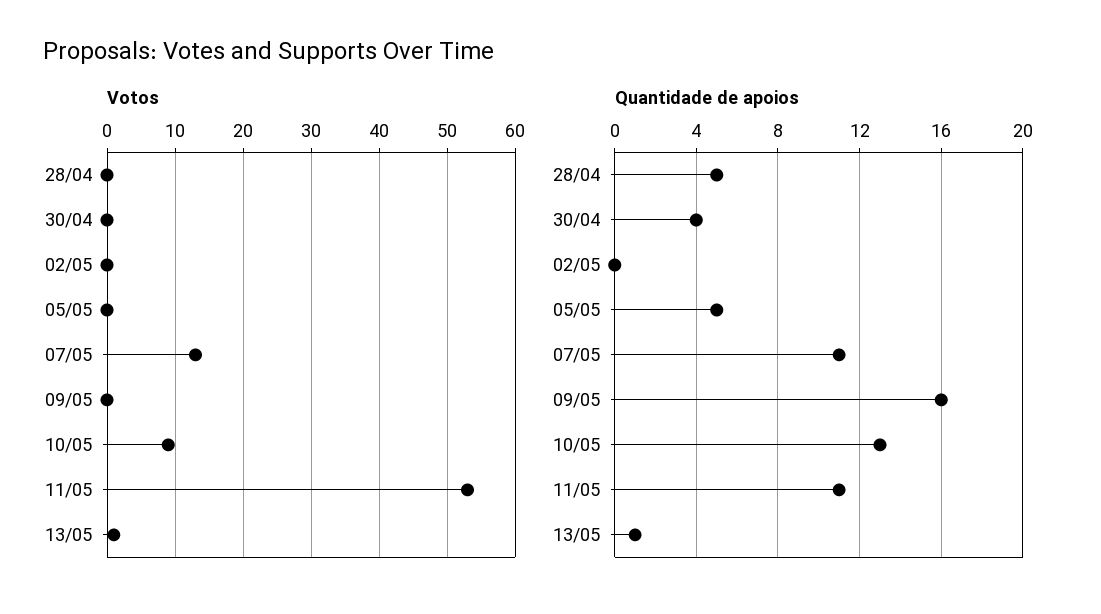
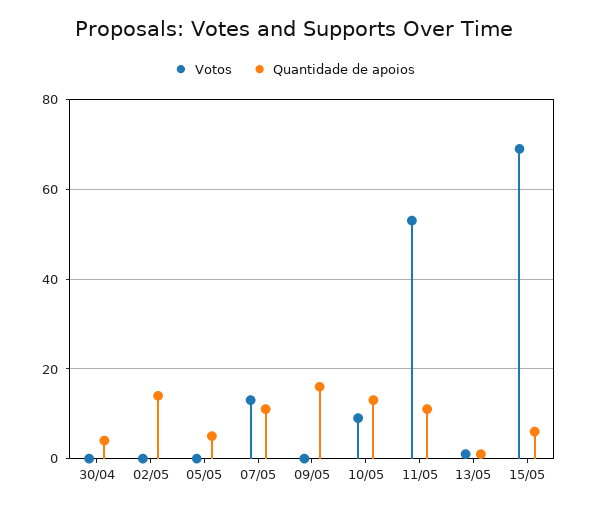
Votos, 28/04: 0 -> none
Quantidade de apoios, 28/04: 5 -> none
Quantidade de apoios, 02/05: 0 -> 15
Votos, 15/05: none -> 70
Quantidade de apoios, 15/05: none -> 5

